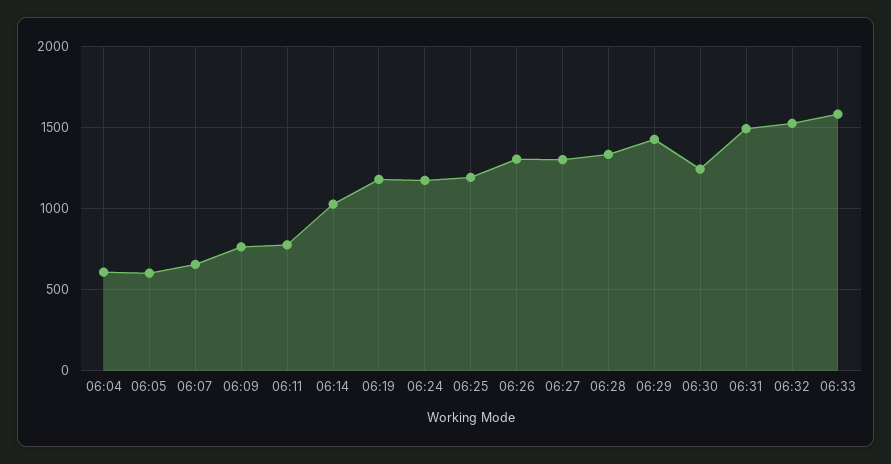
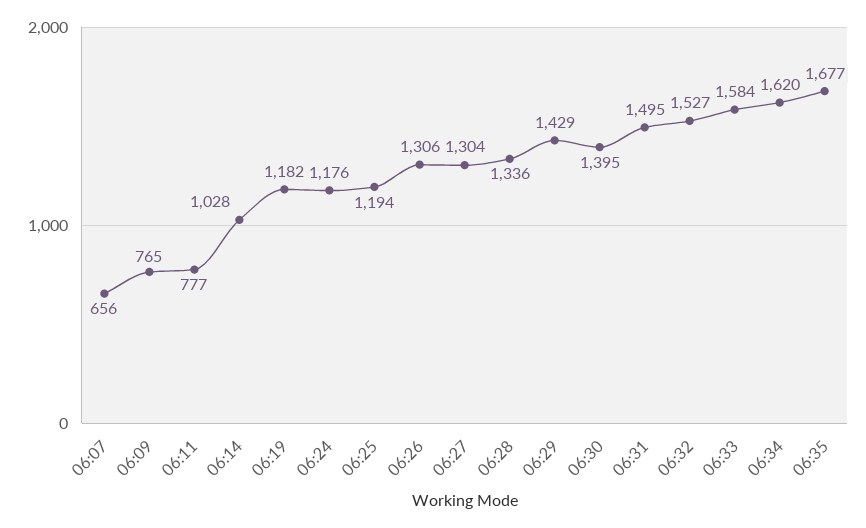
06:04: 600 -> none
06:05: 600 -> none
06:30: 1250 -> 1395
06:34: none -> 1620
06:35: none -> 1677

